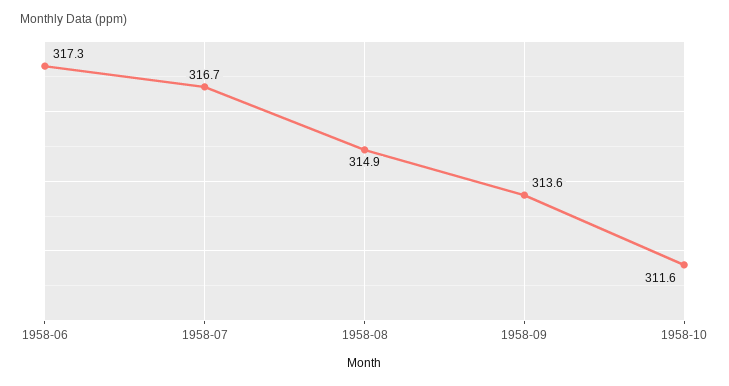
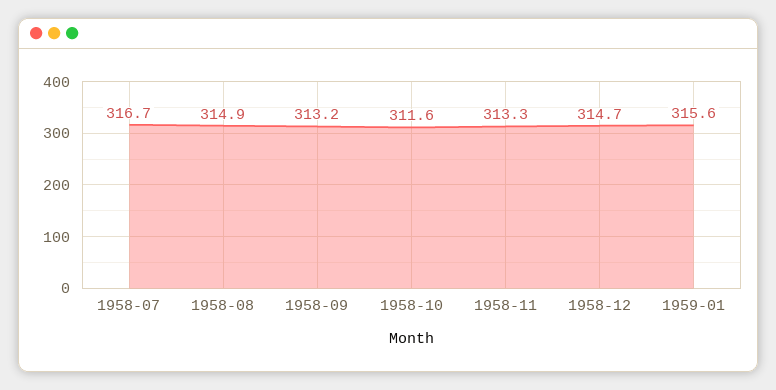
1958-06: 317.3 -> none
1958-09: 313.6 -> 313.2
1958-11: none -> 313.3
1958-12: none -> 314.7
1959-01: none -> 315.6

